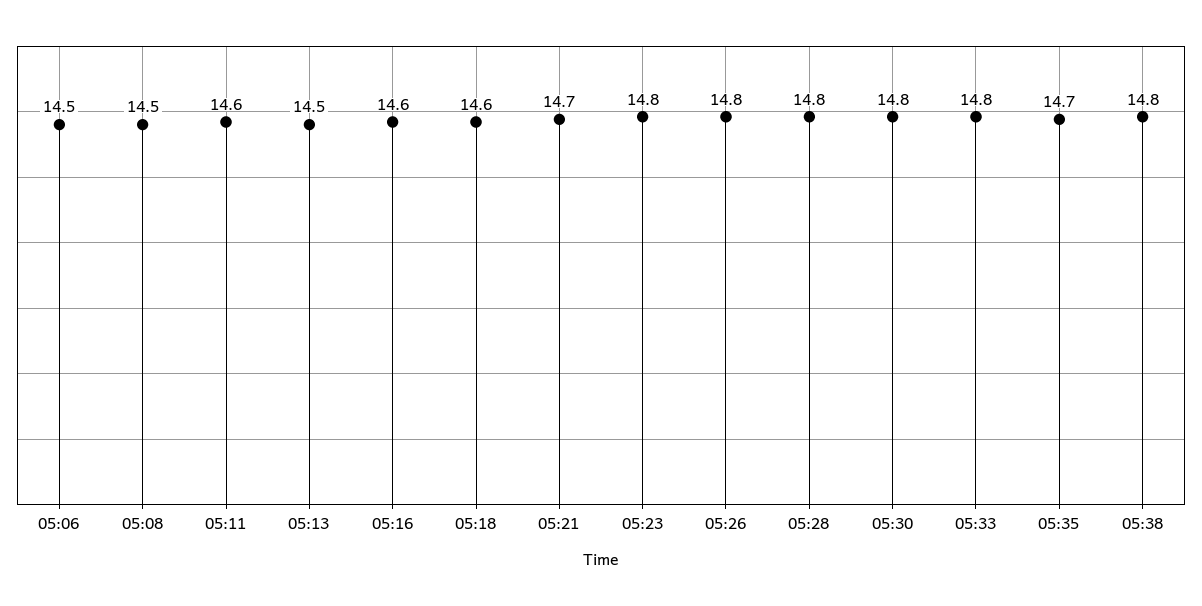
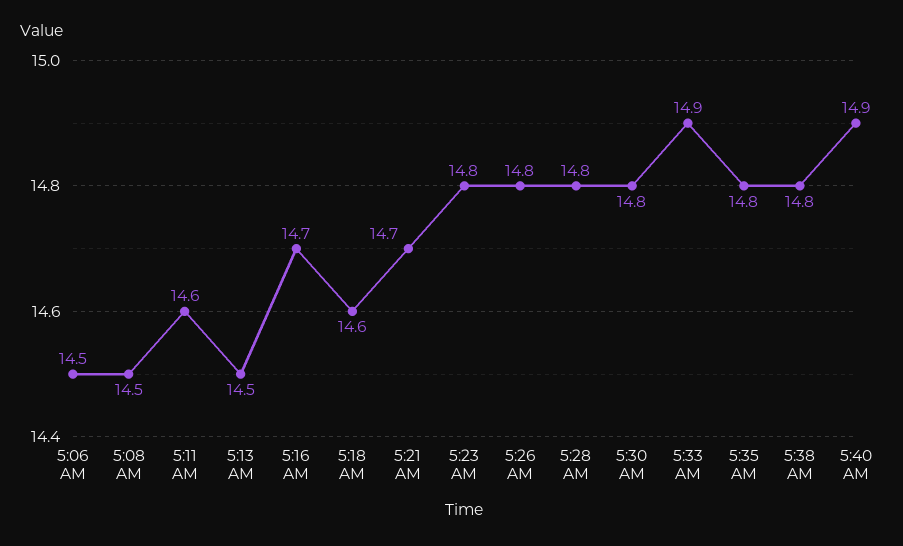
05:16: 14.6 -> 14.7
05:33: 14.8 -> 14.9
05:35: 14.7 -> 14.8
5:40 AM: none -> 14.9

